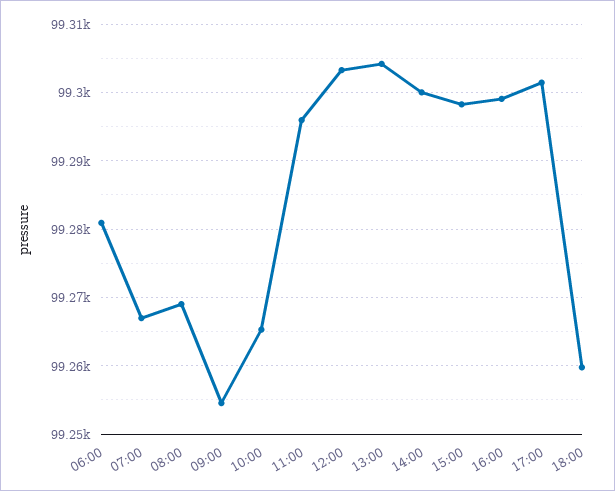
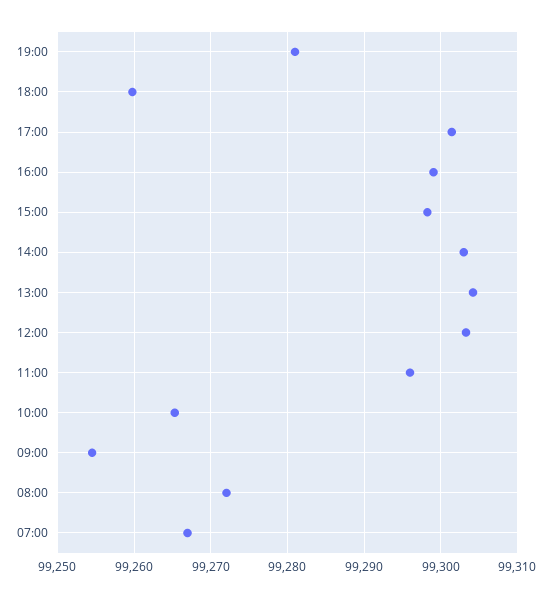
06:00: 99281 -> none
08:00: 99269 -> 99272
14:00: 99300 -> 99303
19:00: none -> 99281

